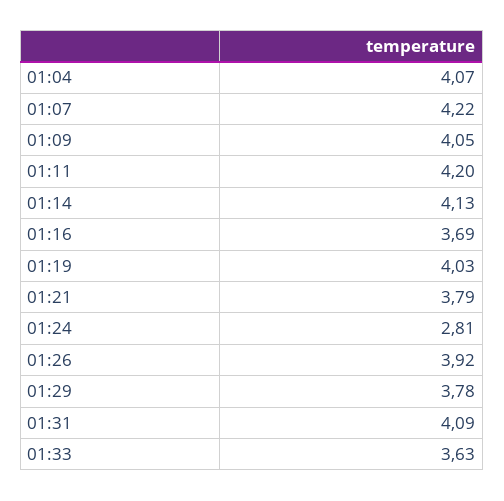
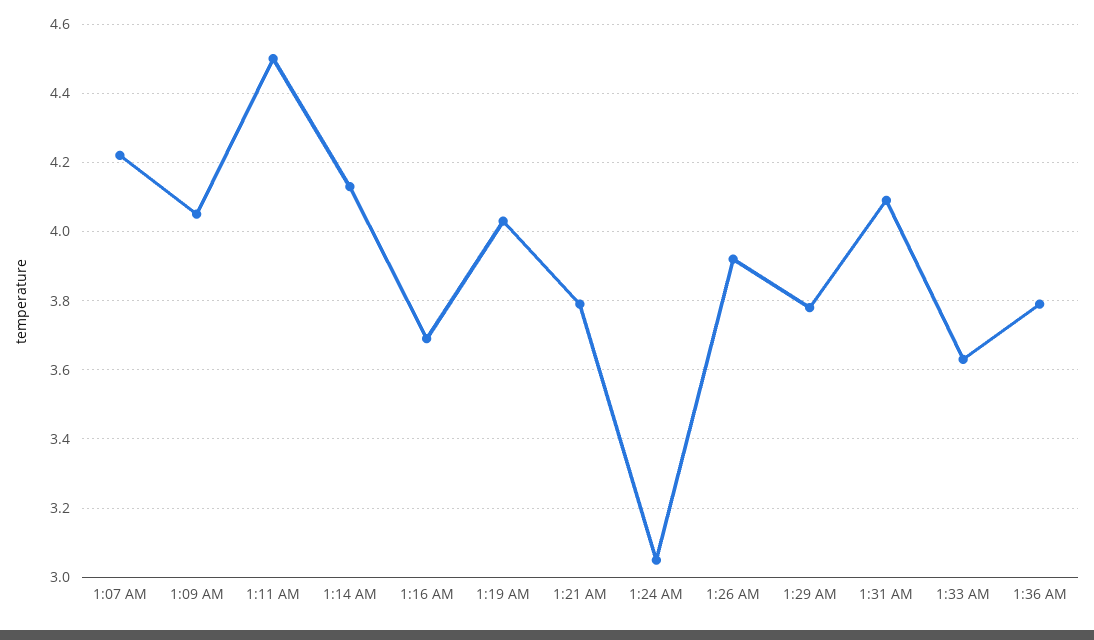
01:04: 4.07 -> none
01:11: 4.2 -> 4.5
01:24: 2.81 -> 3.05
1:36 AM: none -> 3.8

